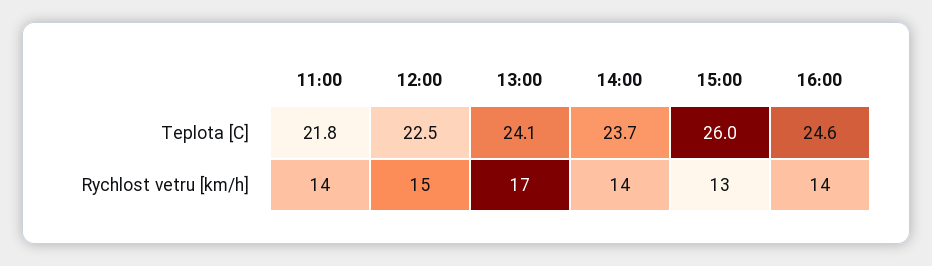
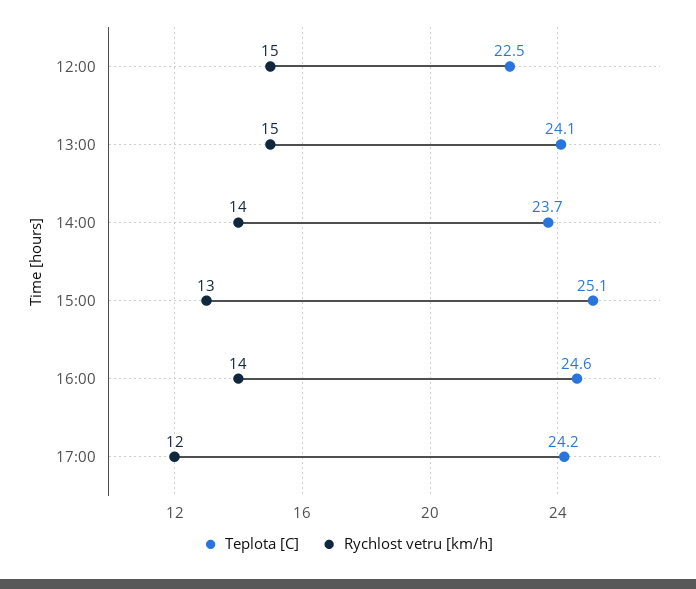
Teplota [C], 11:00: 21.8 -> none
Teplota [C], 15:00: 26 -> 25.1
Rychlost vetru [km/h], 11:00: 14 -> none
Rychlost vetru [km/h], 13:00: 17 -> 15
Teplota [C], 17:00: none -> 24.2
Rychlost vetru [km/h], 17:00: none -> 12

